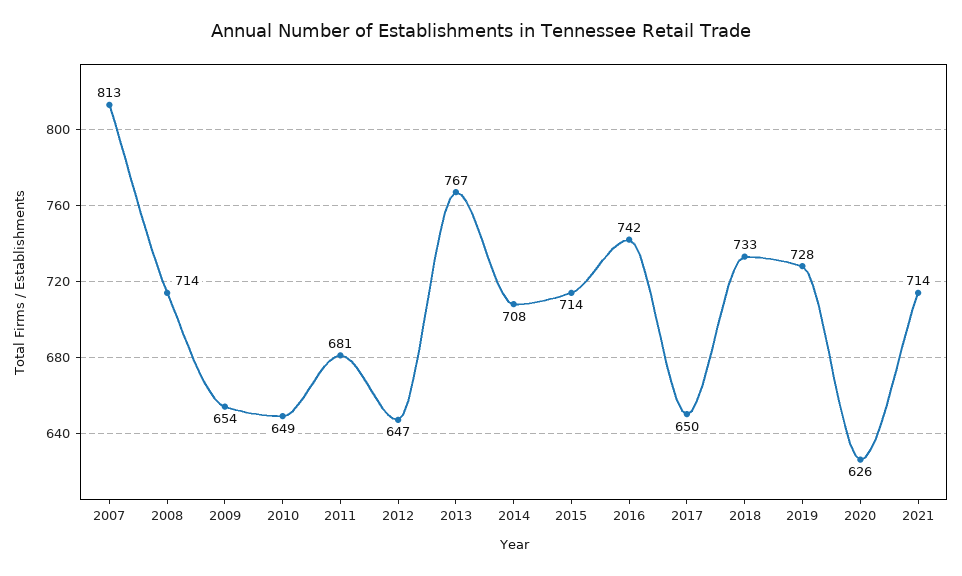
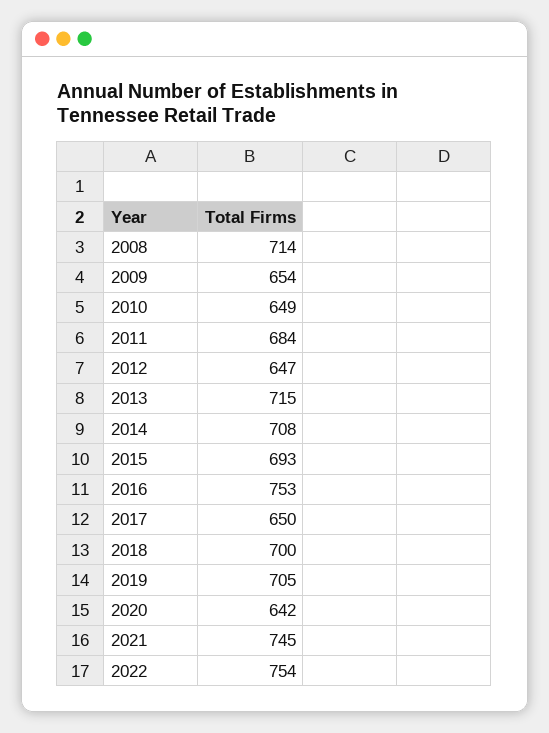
2007: 813 -> none
2011: 681 -> 684
2013: 767 -> 715
2015: 714 -> 693
2016: 742 -> 753
2018: 733 -> 700
2019: 728 -> 705
2020: 626 -> 642
2021: 714 -> 745
2022: none -> 754

